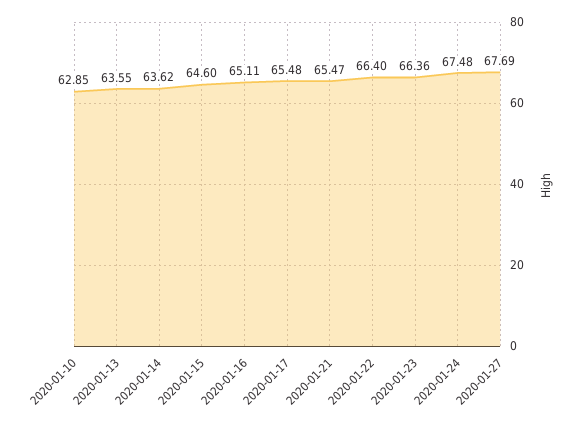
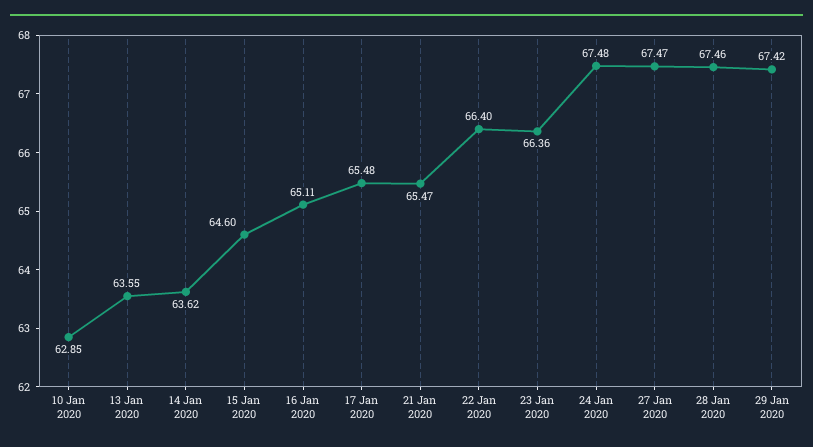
2020-01-27: 67.69 -> 67.47
28 Jan 2020: none -> 67.46
29 Jan 2020: none -> 67.42

